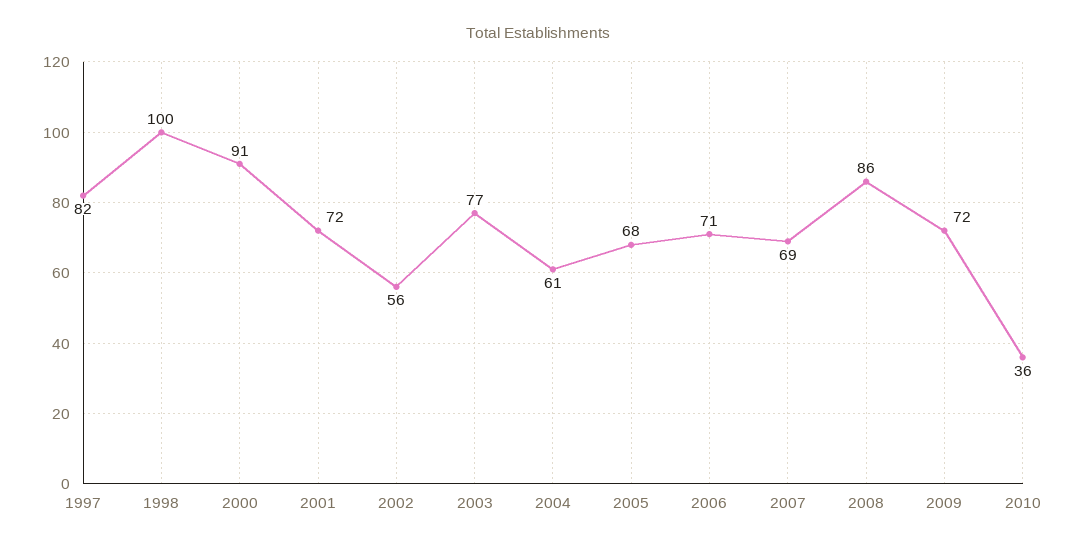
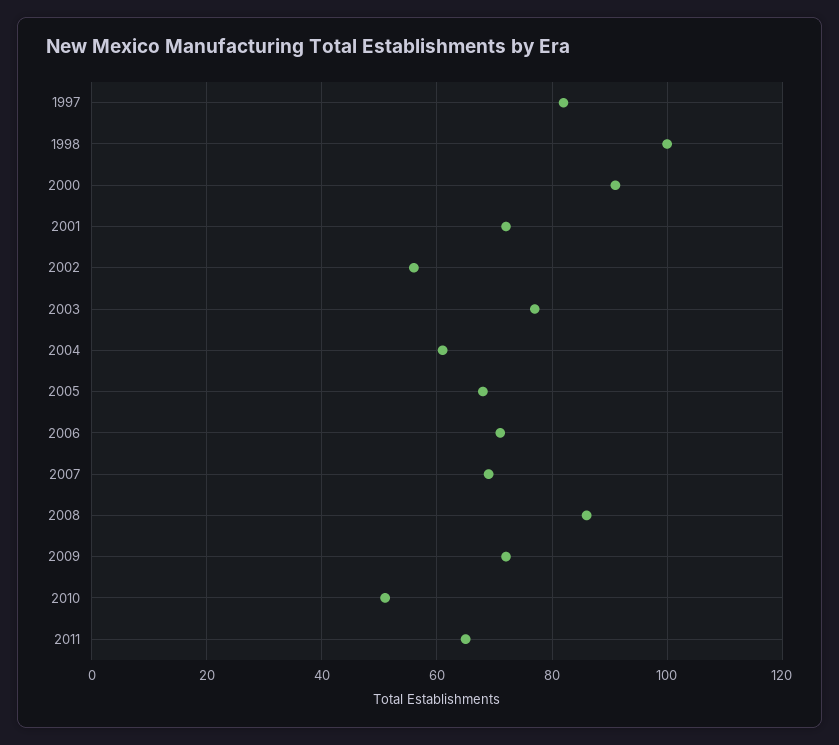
2010: 36 -> 50
2011: none -> 65

